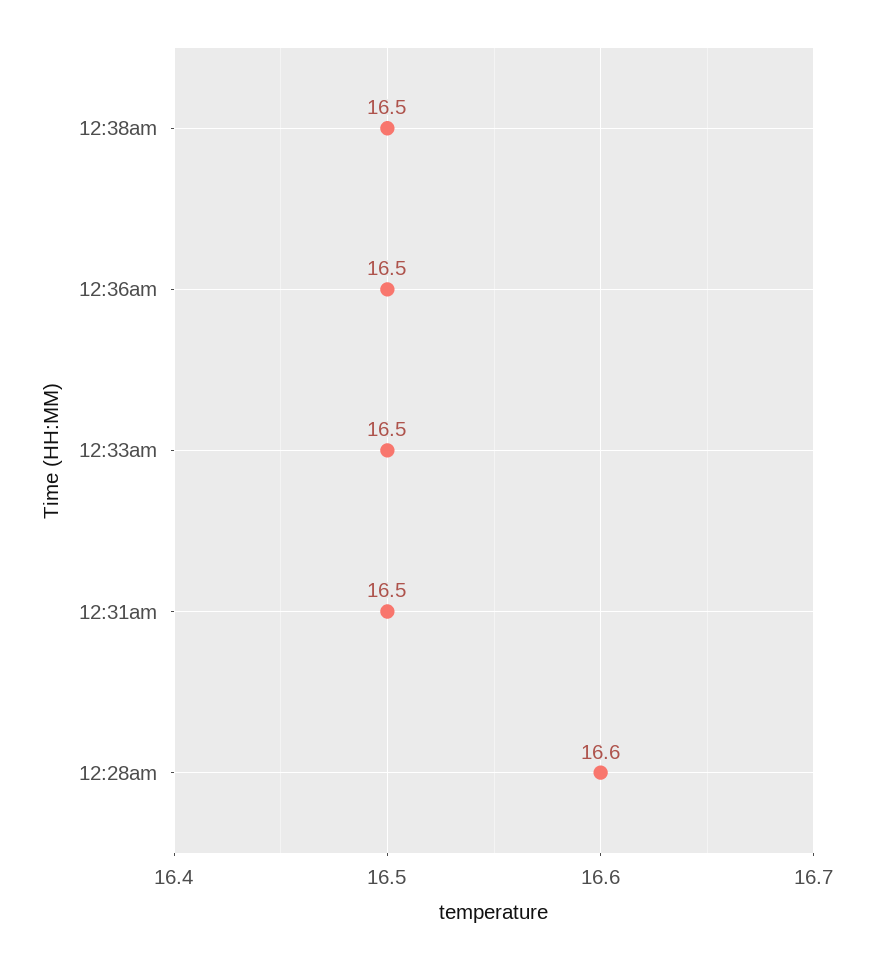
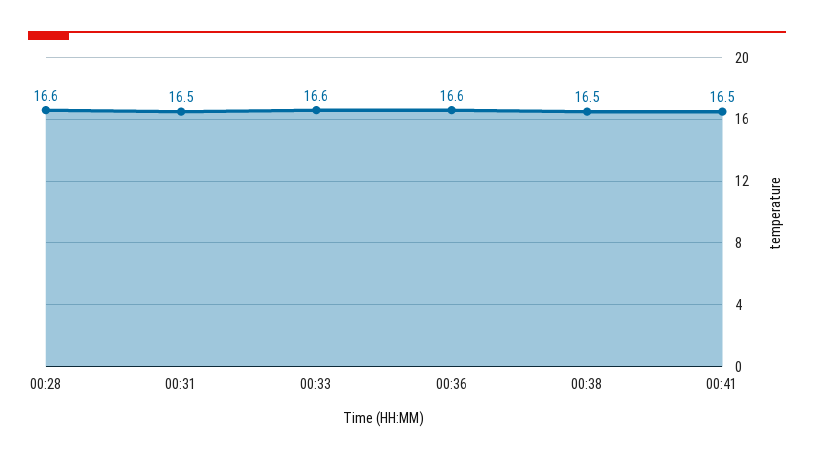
12:36am: 16.5 -> 16.6
12:33am: 16.5 -> 16.6
00:41: none -> 16.5

